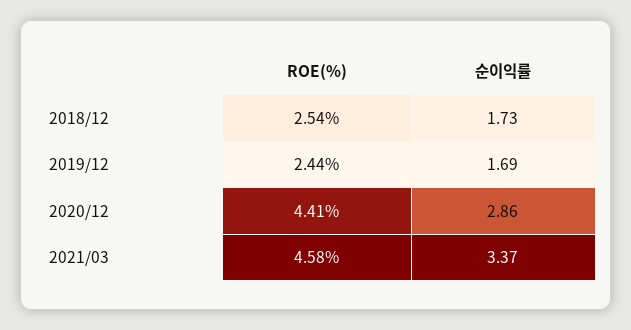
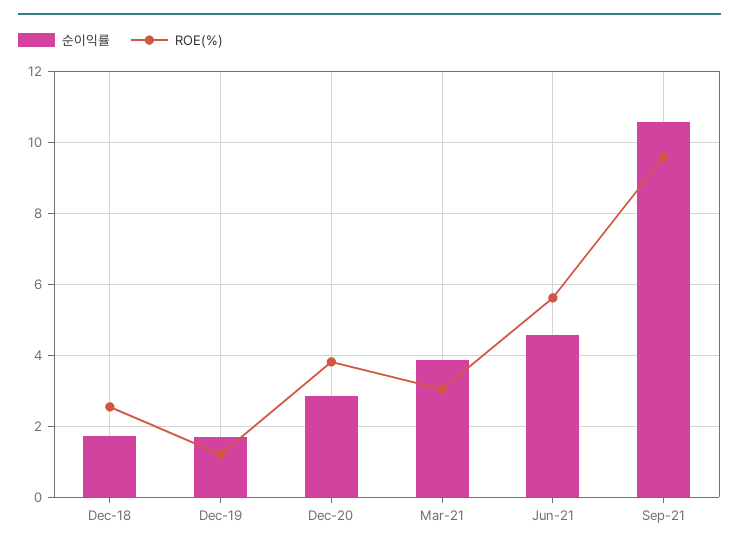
ROE(%), 2019/12: 2.44 -> 1.2
ROE(%), 2020/12: 4.41 -> 3.8
ROE(%), 2021/03: 4.58 -> 3
순이익률, 2021/03: 3.37 -> 3.8
순이익률, Jun-21: none -> 4.6
ROE(%), Jun-21: none -> 5.6
순이익률, Sep-21: none -> 10.6
ROE(%), Sep-21: none -> 9.6

